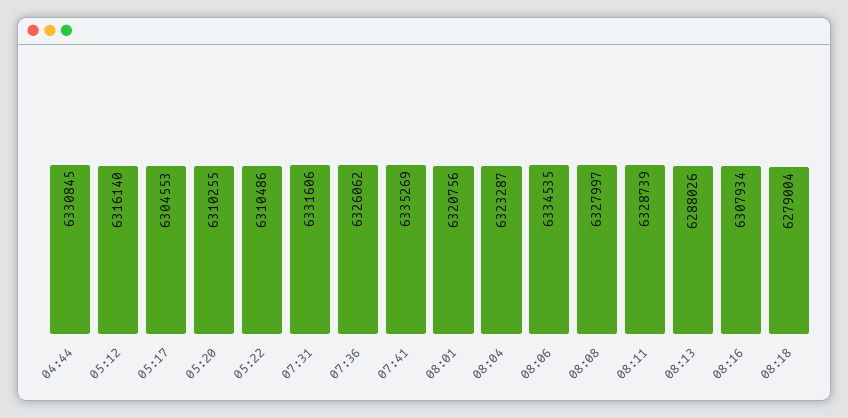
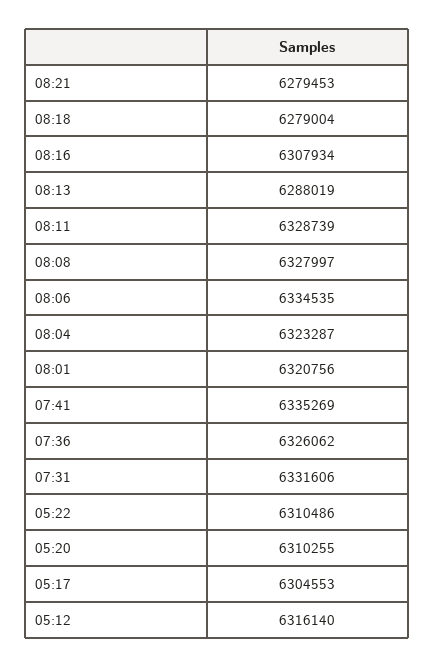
04:44: 6330845 -> none
08:13: 6288026 -> 6288019
08:21: none -> 6279453

